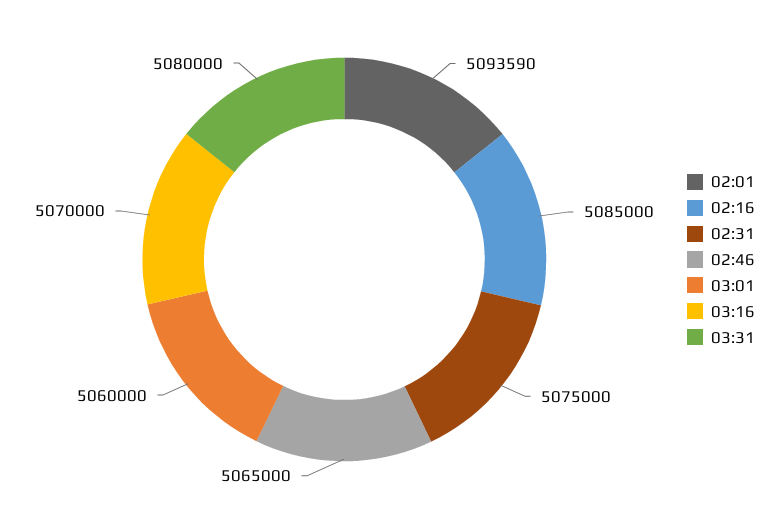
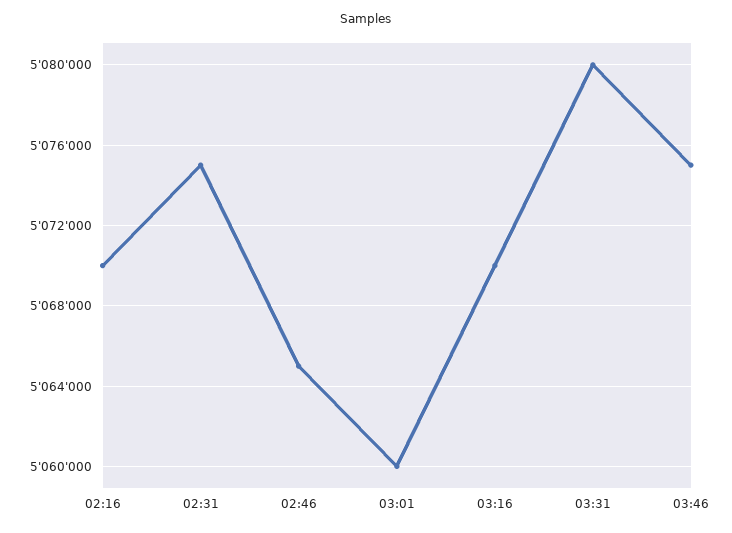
02:01: 5093590 -> none
02:16: 5085000 -> 5070000
03:46: none -> 5075000

